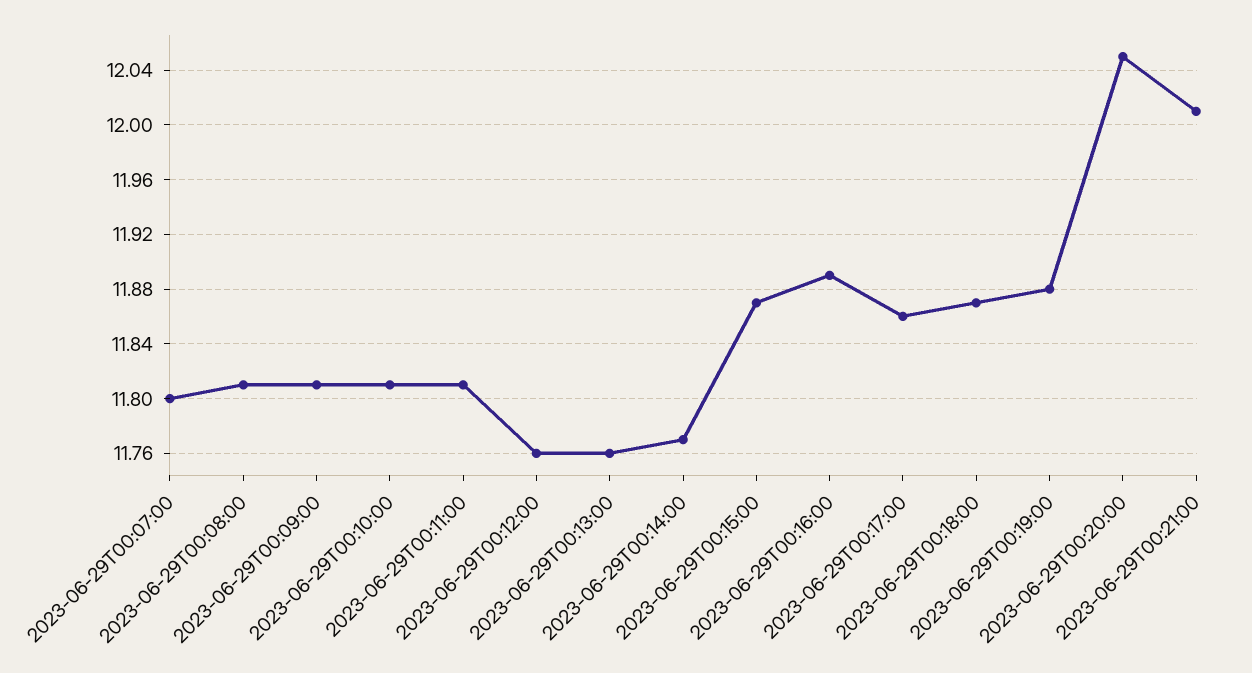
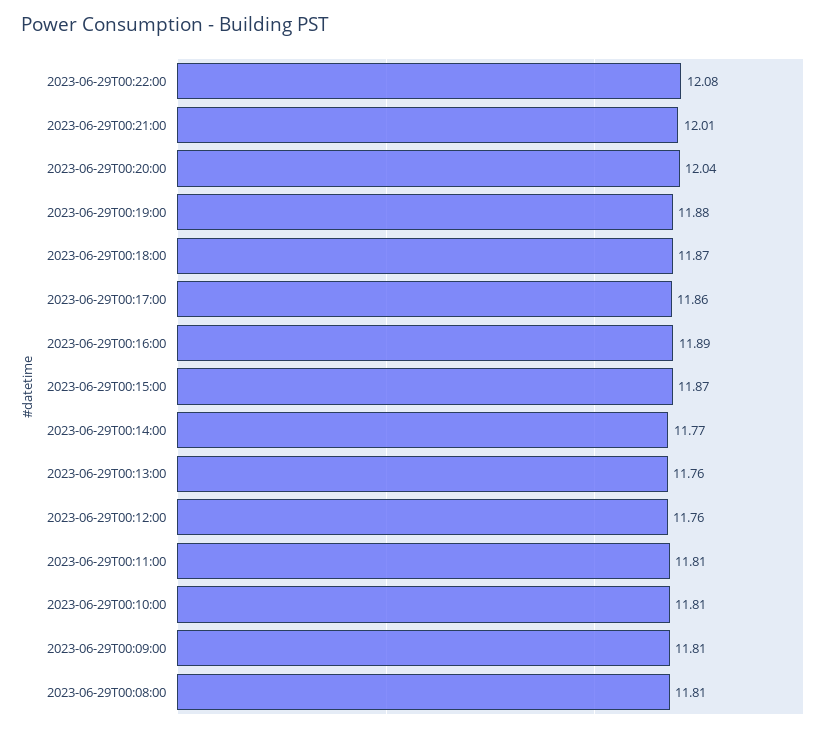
2023-06-29T00:07:00: 11.8 -> none
2023-06-29T00:20:00: 12.05 -> 12.04
2023-06-29T00:22:00: none -> 12.08

